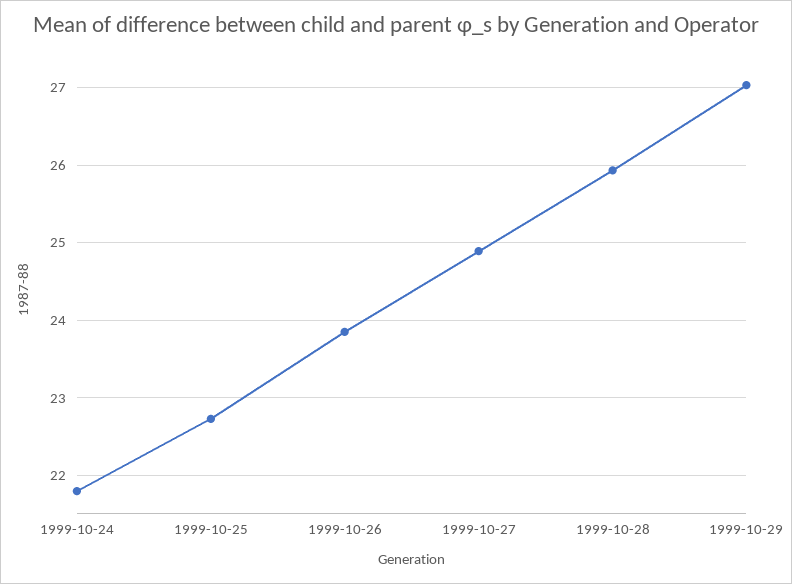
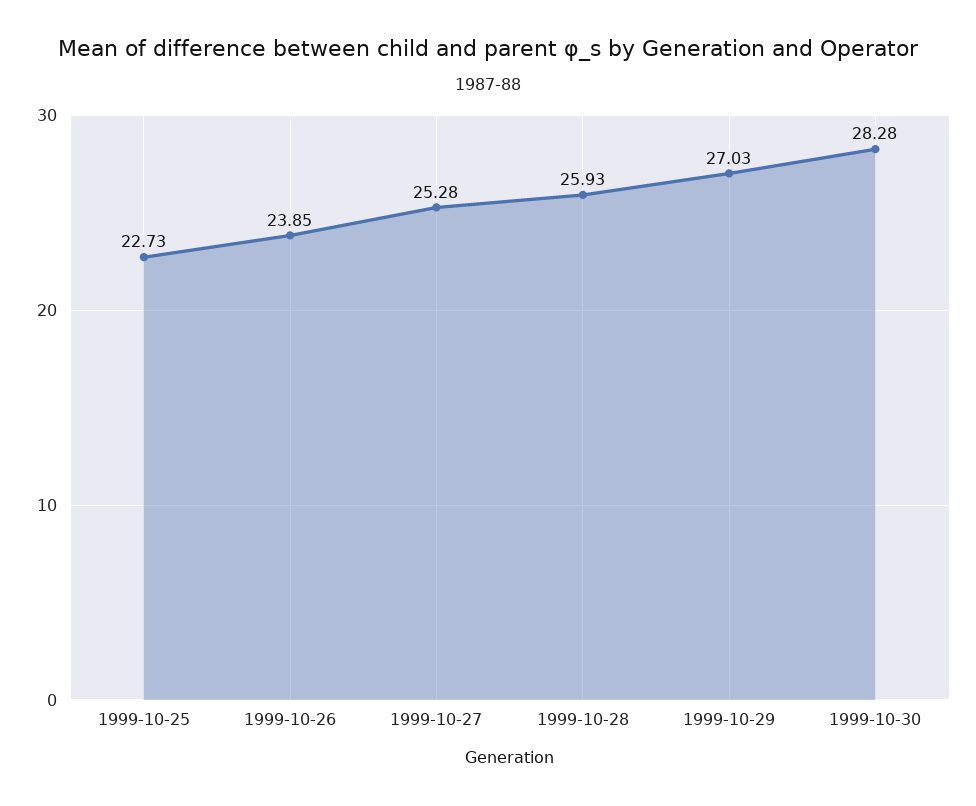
1999-10-24: 21.8 -> none
1999-10-27: 24.9 -> 25.28
1999-10-30: none -> 28.28

